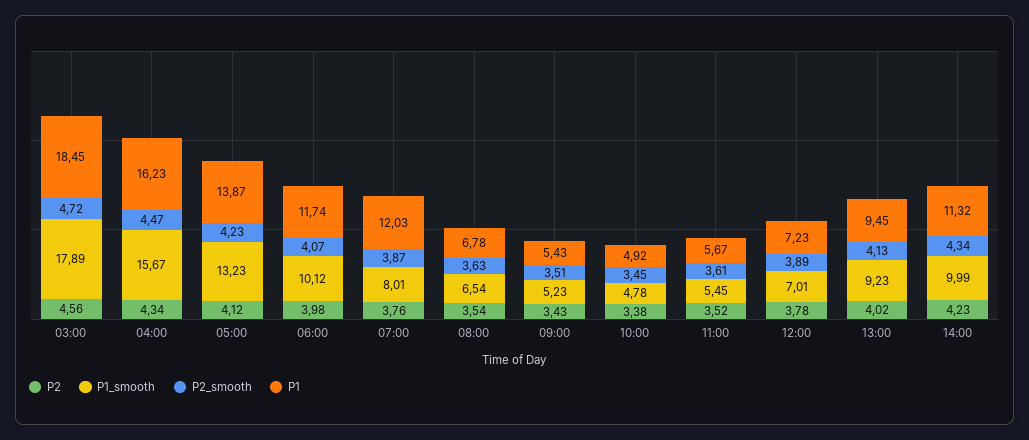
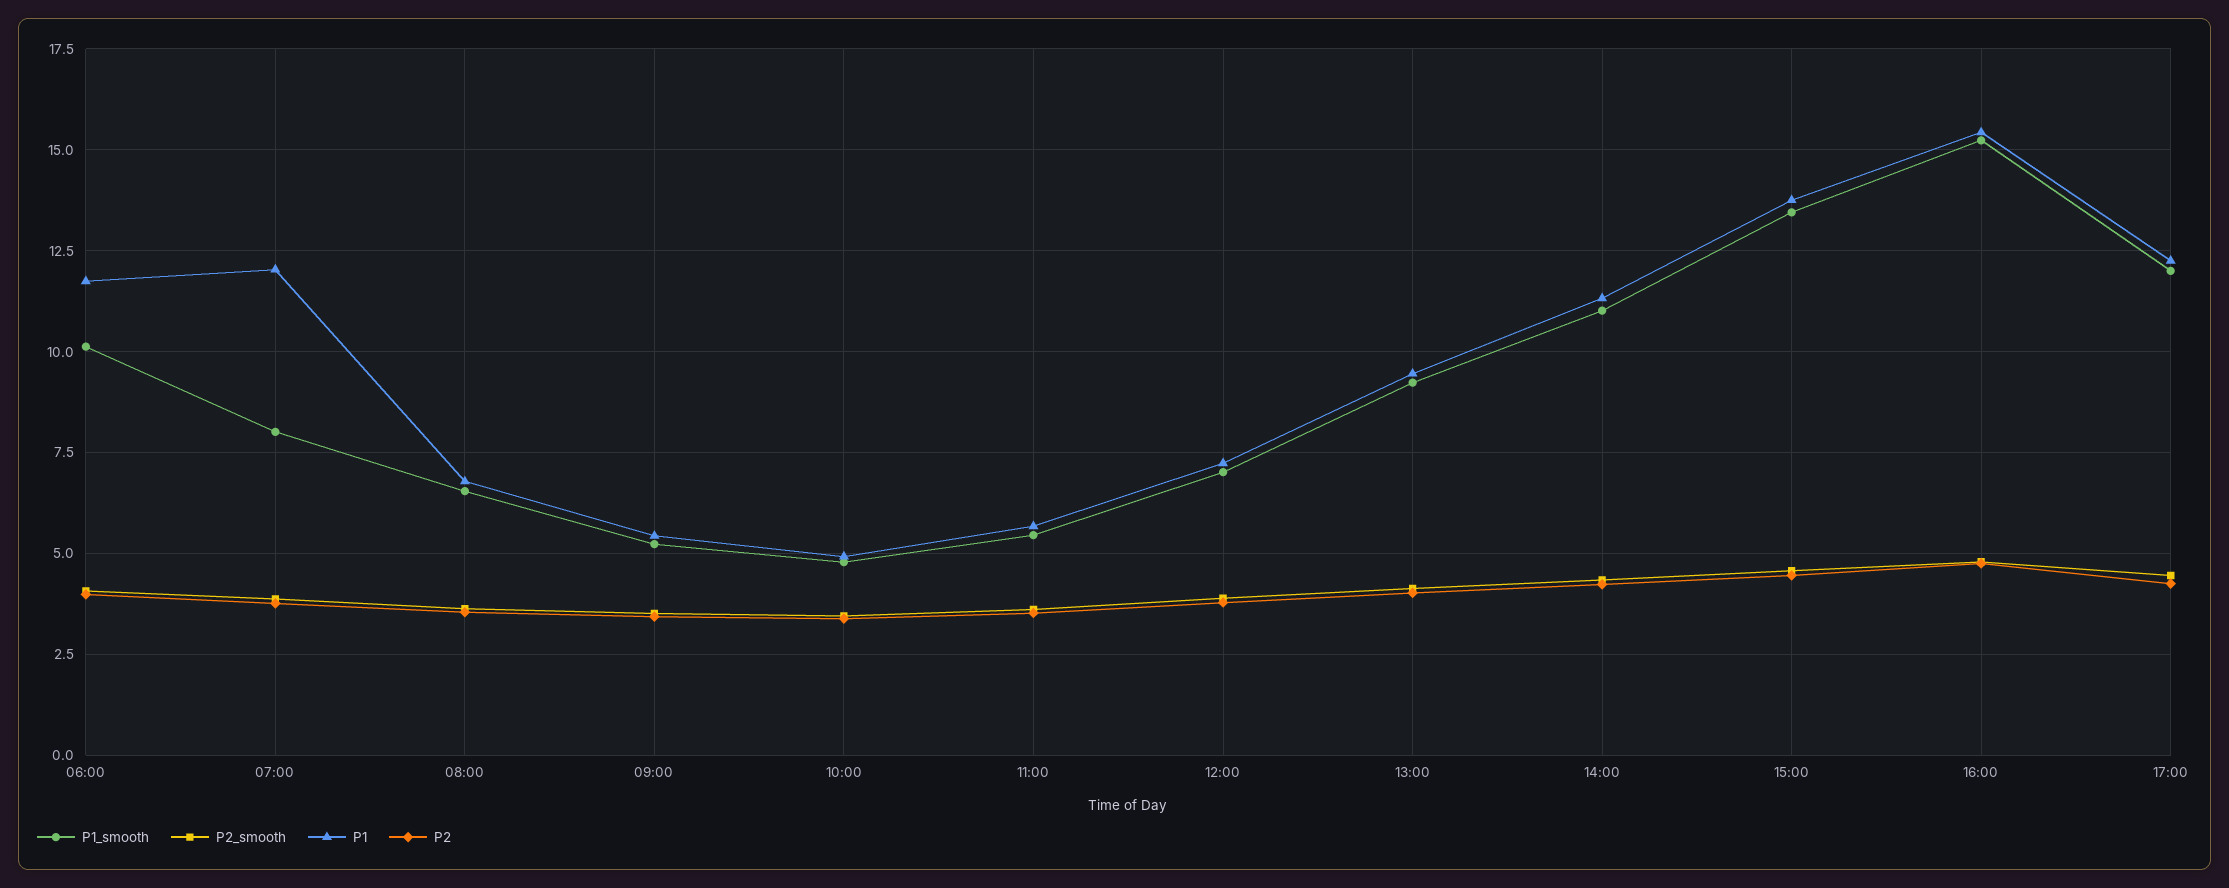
P2, 03:00: 4.56 -> none
P1_smooth, 03:00: 17.89 -> none
P2_smooth, 03:00: 4.72 -> none
P1, 03:00: 18.45 -> none
P2, 04:00: 4.34 -> none
P1_smooth, 04:00: 15.67 -> none
P2_smooth, 04:00: 4.47 -> none
P1, 04:00: 16.23 -> none
P2, 05:00: 4.12 -> none
P1_smooth, 05:00: 13.23 -> none
P2_smooth, 05:00: 4.23 -> none
P1, 05:00: 13.87 -> none
P1_smooth, 14:00: 9.99 -> 11
P1_smooth, 15:00: none -> 13.5
P2_smooth, 15:00: none -> 4.5
P1, 15:00: none -> 13.75
P2, 15:00: none -> 4.5
P1_smooth, 16:00: none -> 15.25
P2_smooth, 16:00: none -> 4.75
P1, 16:00: none -> 15.5
P2, 16:00: none -> 4.75
P1_smooth, 17:00: none -> 12
P2_smooth, 17:00: none -> 4.5
P1, 17:00: none -> 12.25
P2, 17:00: none -> 4.25

